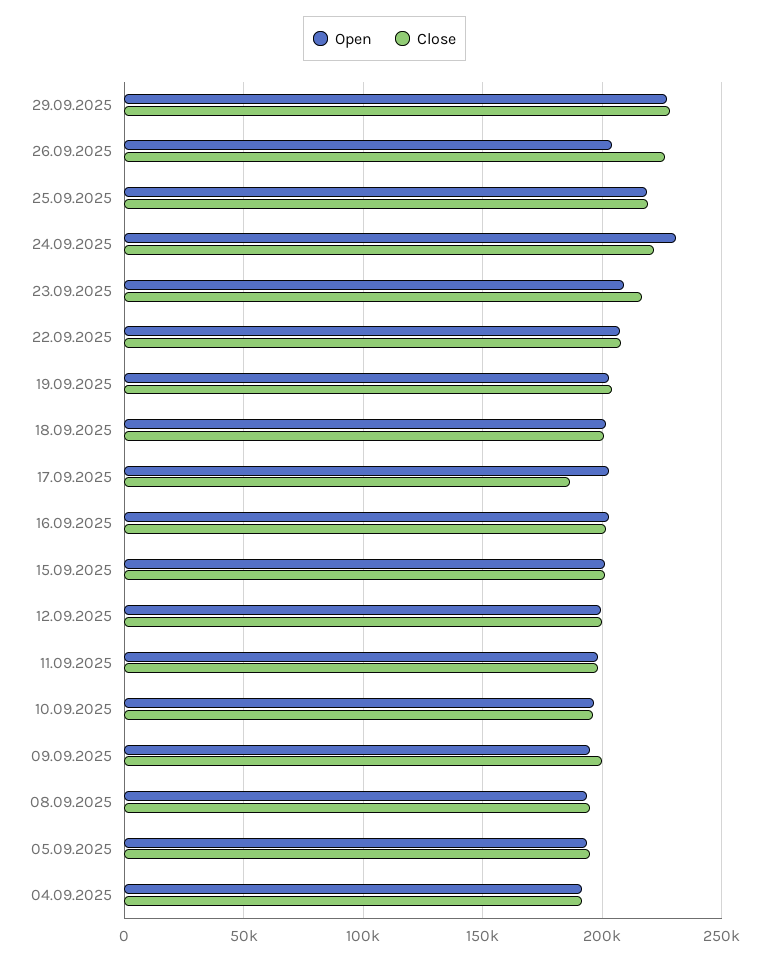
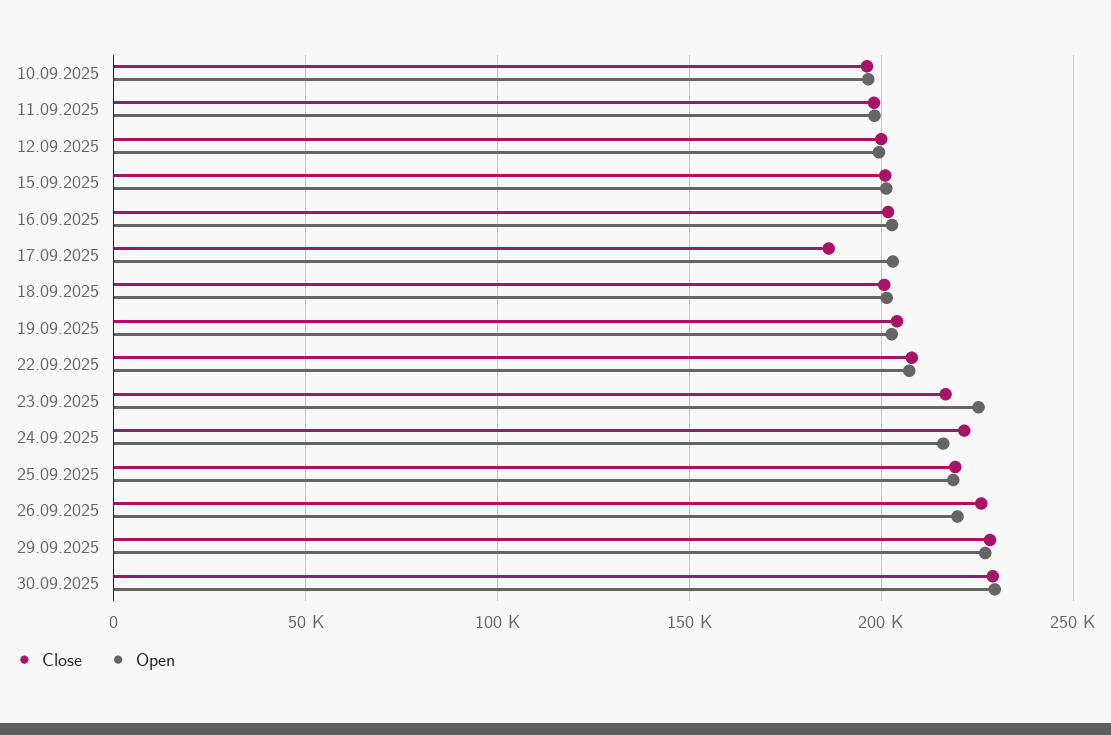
Open, 26.09.2025: 205000 -> 220000
Open, 24.09.2025: 230000 -> 215000
Open, 23.09.2025: 210000 -> 225000
Open, 09.09.2025: 195000 -> none
Close, 09.09.2025: 200000 -> none
Open, 08.09.2025: 195000 -> none
Close, 08.09.2025: 195000 -> none
Open, 05.09.2025: 195000 -> none
Close, 05.09.2025: 195000 -> none
Open, 04.09.2025: 190000 -> none
Close, 04.09.2025: 190000 -> none
Close, 30.09.2025: none -> 230000
Open, 30.09.2025: none -> 230000

